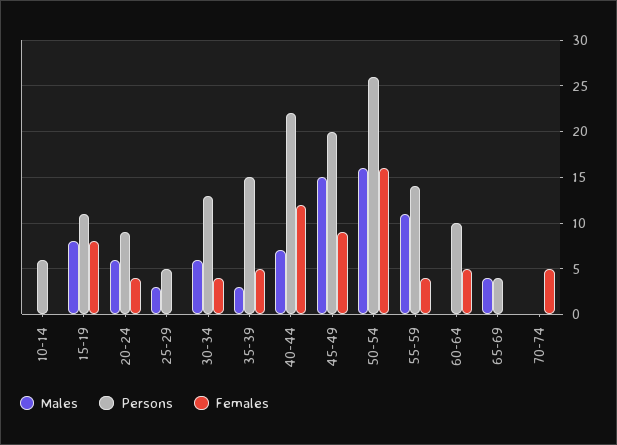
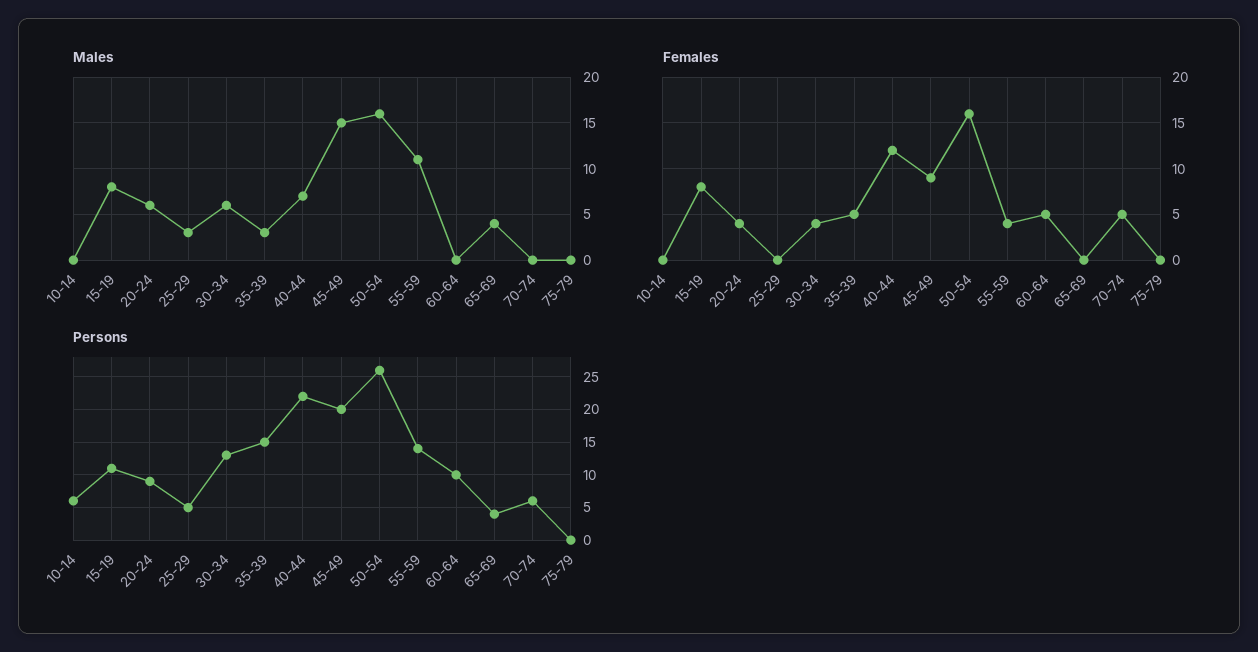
Persons, 70-74: 0 -> 6
Males, 75-79: none -> 0
Females, 75-79: none -> 0
Persons, 75-79: none -> 0

